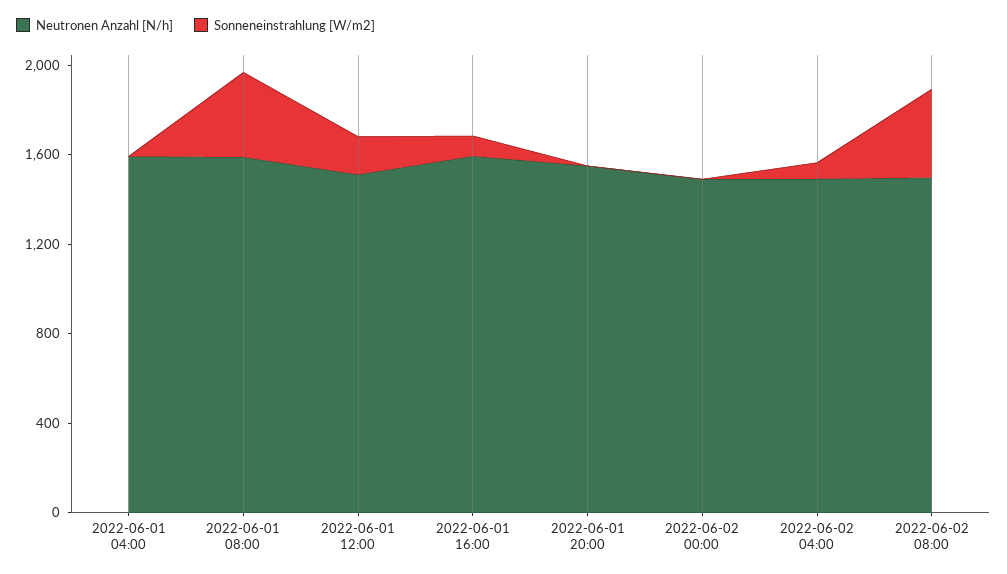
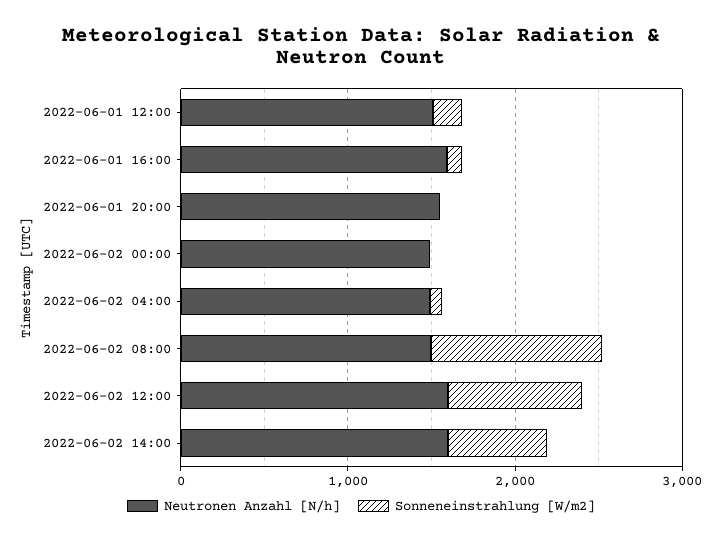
Neutronen Anzahl [N/h], 2022-06-01 04:00: 1600 -> none
Sonneneinstrahlung [W/m2], 2022-06-01 04:00: 0 -> none
Neutronen Anzahl [N/h], 2022-06-01 08:00: 1600 -> none
Sonneneinstrahlung [W/m2], 2022-06-01 08:00: 400 -> none
Sonneneinstrahlung [W/m2], 2022-06-02 08:00: 400 -> 1000
Neutronen Anzahl [N/h], 2022-06-02 12:00: none -> 1600
Sonneneinstrahlung [W/m2], 2022-06-02 12:00: none -> 800
Neutronen Anzahl [N/h], 2022-06-02 14:00: none -> 1600
Sonneneinstrahlung [W/m2], 2022-06-02 14:00: none -> 600

